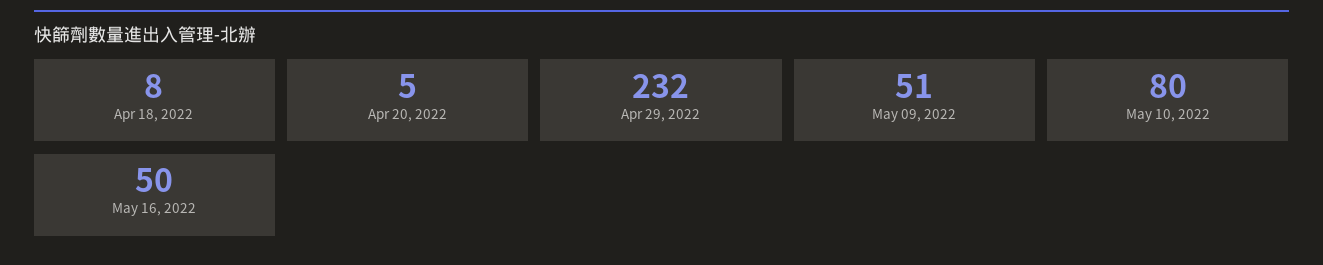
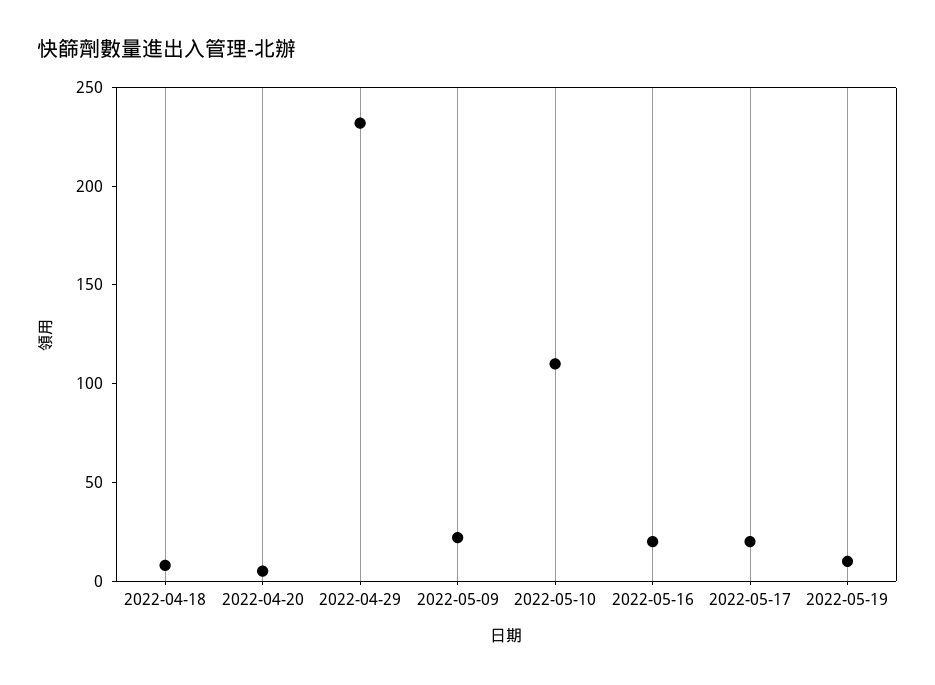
May 09, 2022: 51 -> 20
May 10, 2022: 80 -> 110
May 16, 2022: 50 -> 20
2022-05-17: none -> 20
2022-05-19: none -> 10

